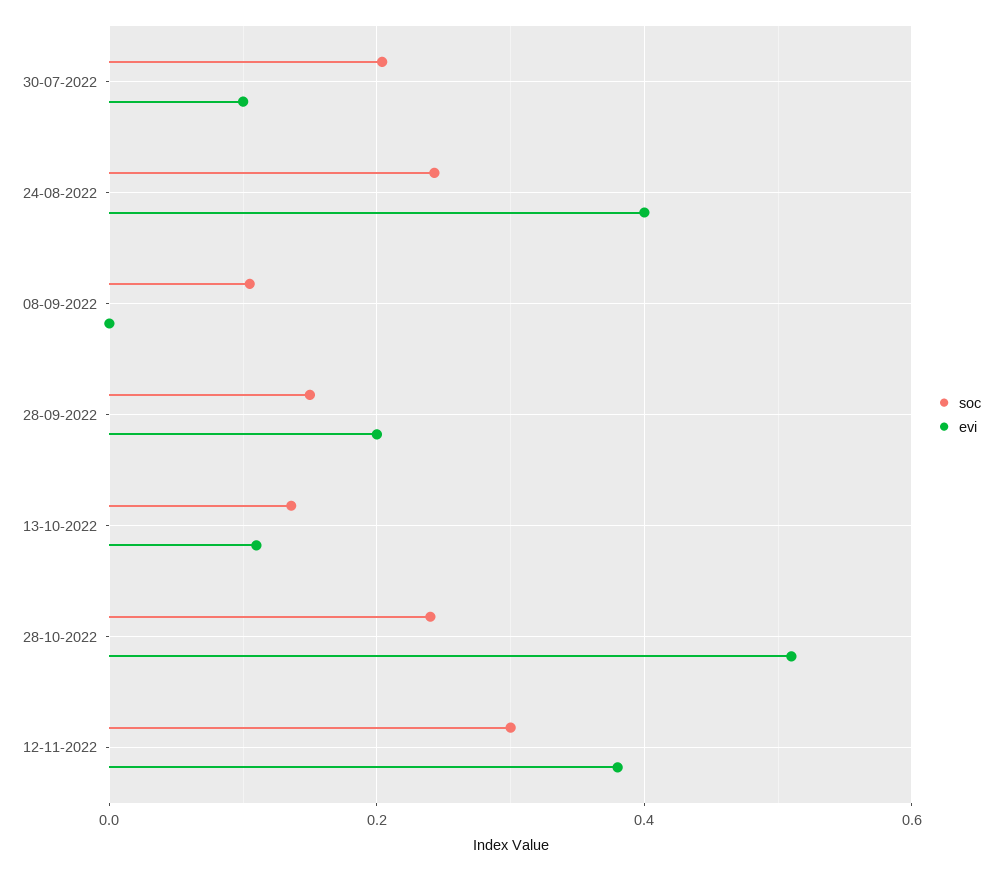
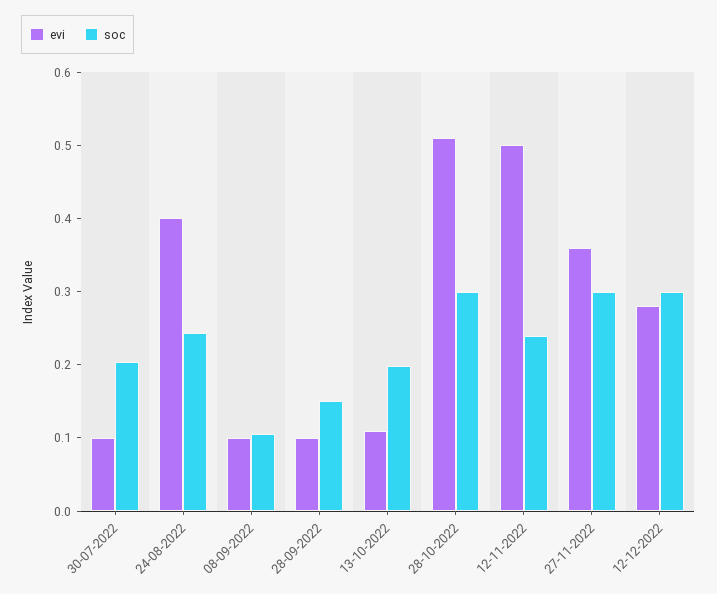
evi, 08-09-2022: 0 -> 0.1
evi, 28-09-2022: 0.2 -> 0.1
soc, 13-10-2022: 0.14 -> 0.2
soc, 28-10-2022: 0.24 -> 0.3
soc, 12-11-2022: 0.3 -> 0.24
evi, 12-11-2022: 0.38 -> 0.5
evi, 27-11-2022: none -> 0.36
soc, 27-11-2022: none -> 0.3
evi, 12-12-2022: none -> 0.28
soc, 12-12-2022: none -> 0.3

